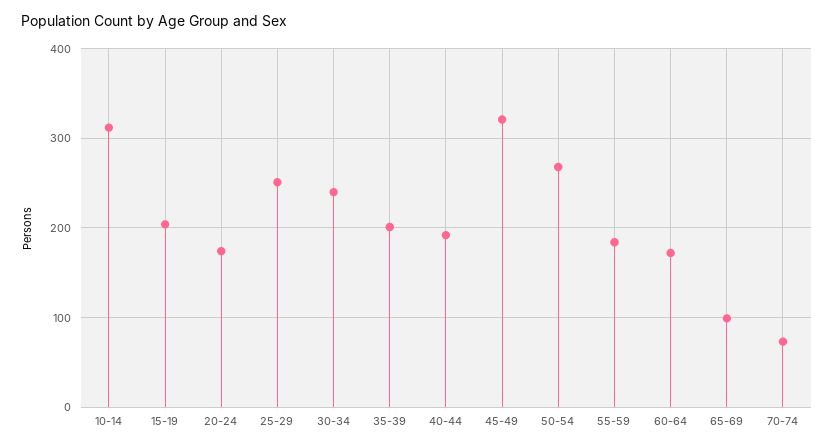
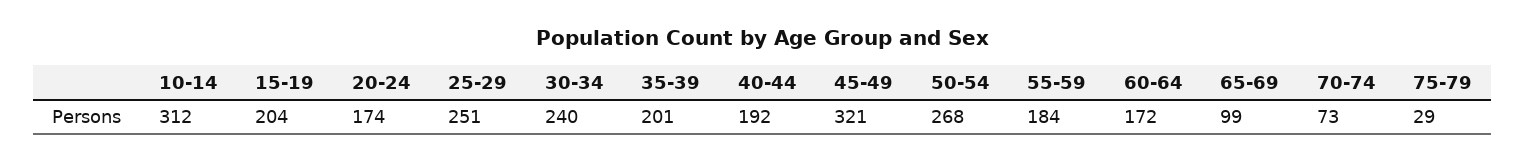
75-79: none -> 29

